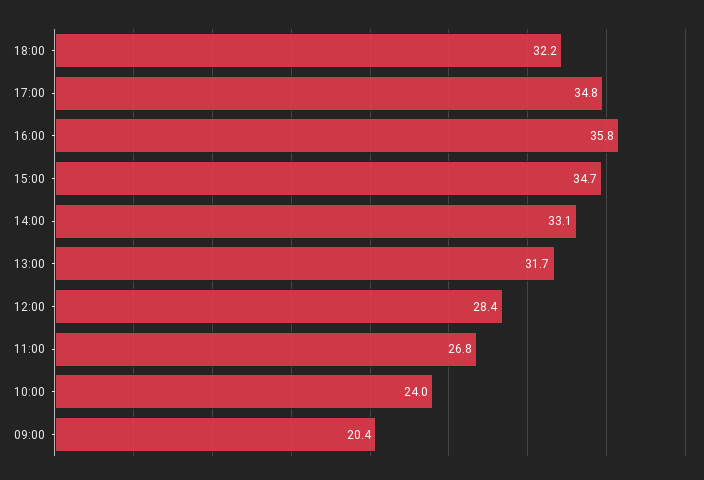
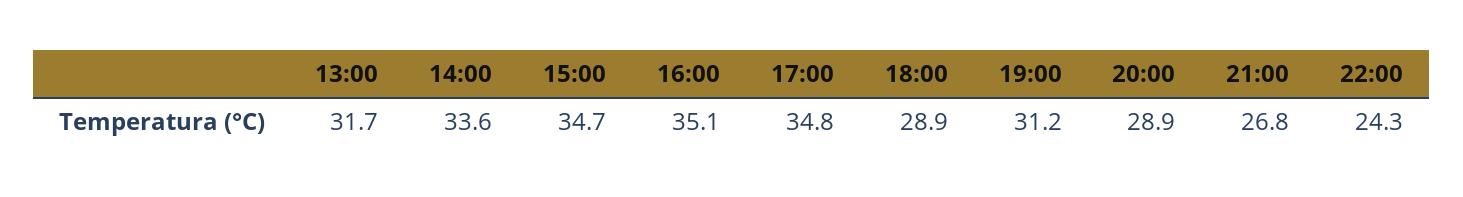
18:00: 32.2 -> 28.9
16:00: 35.8 -> 35.1
14:00: 33.1 -> 33.6
12:00: 28.4 -> none
11:00: 26.8 -> none
10:00: 24 -> none
09:00: 20.4 -> none
19:00: none -> 31.2
20:00: none -> 28.9
21:00: none -> 26.8
22:00: none -> 24.3

